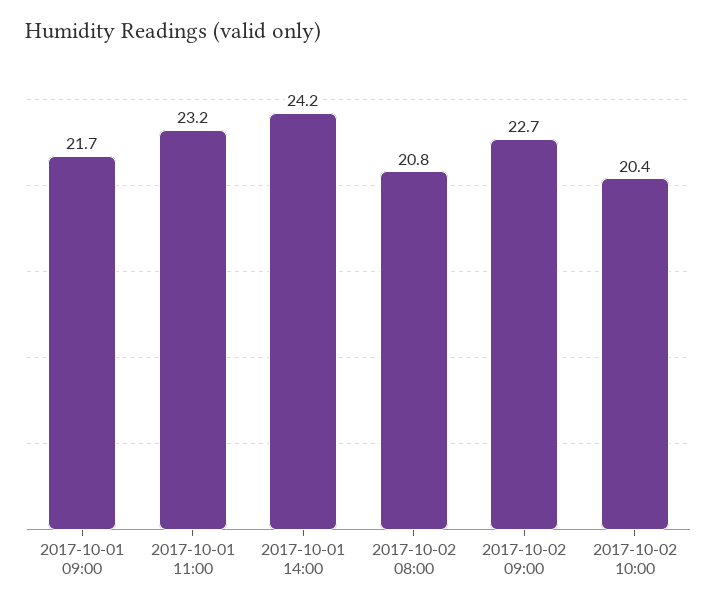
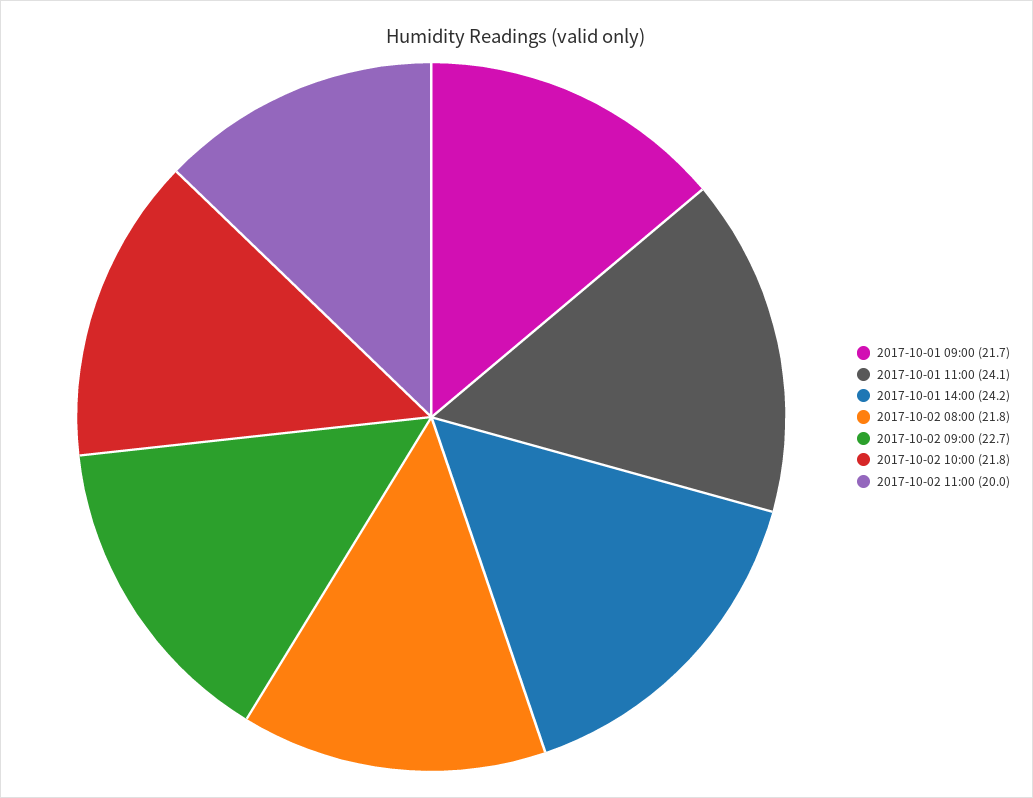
2017-10-01 11:00: 23.2 -> 24.1
2017-10-02 08:00: 20.8 -> 21.8
2017-10-02 10:00: 20.4 -> 21.8
2017-10-02 11:00: none -> 20

